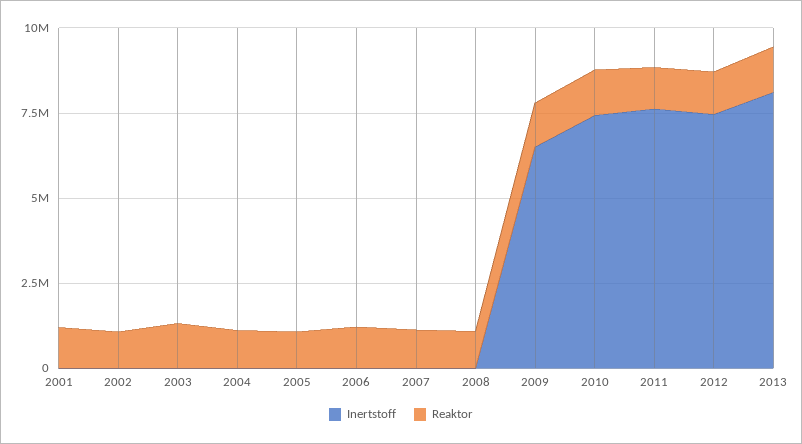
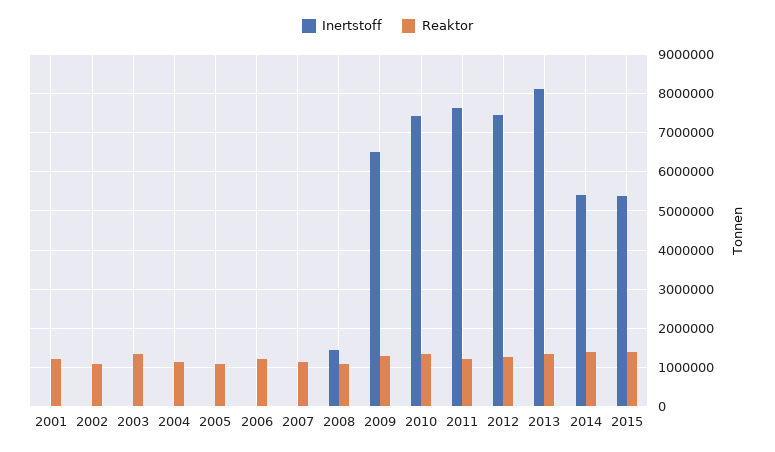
Inertstoff, 2008: 0 -> 1400000
Inertstoff, 2014: none -> 5400000
Reaktor, 2014: none -> 1400000
Inertstoff, 2015: none -> 5400000
Reaktor, 2015: none -> 1400000

